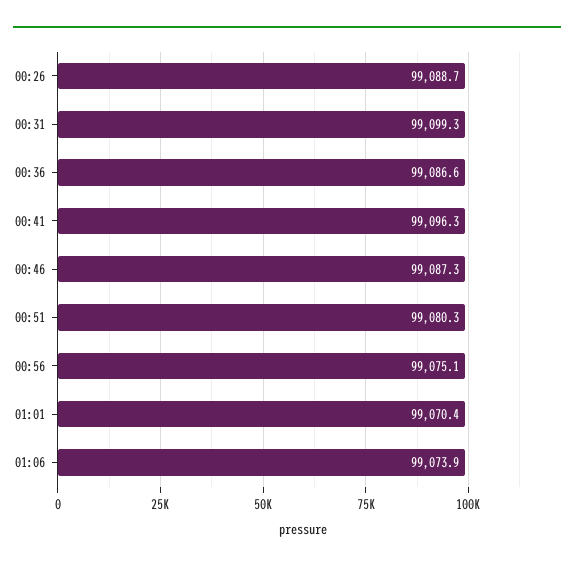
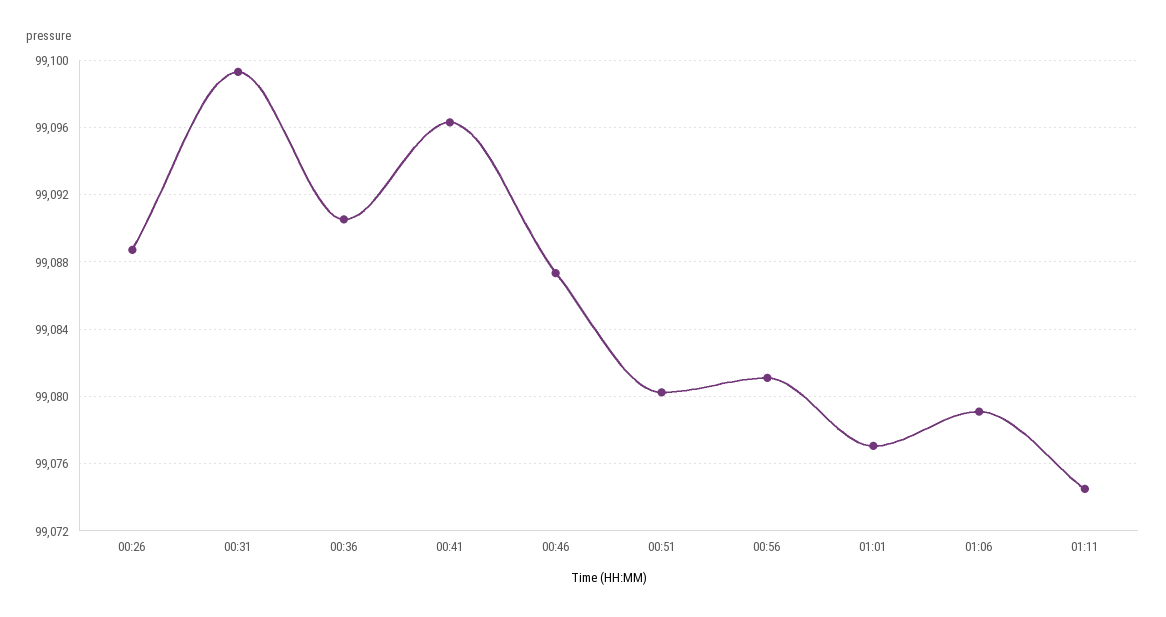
00:36: 99086.6 -> 99090.5
00:56: 99075.1 -> 99081
01:01: 99070.4 -> 99077
01:06: 99073.9 -> 99079
01:11: none -> 99074.5

